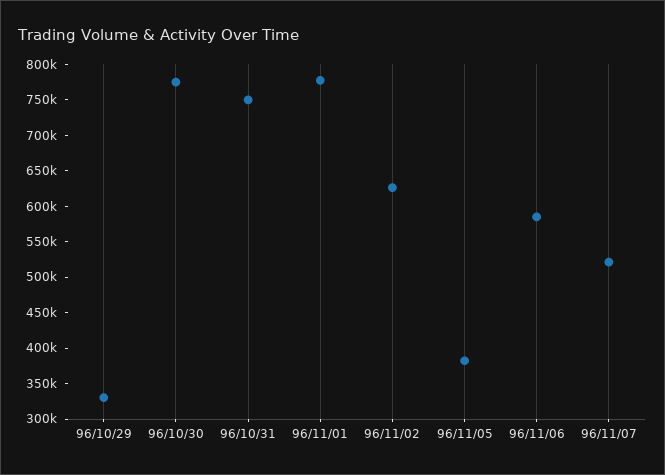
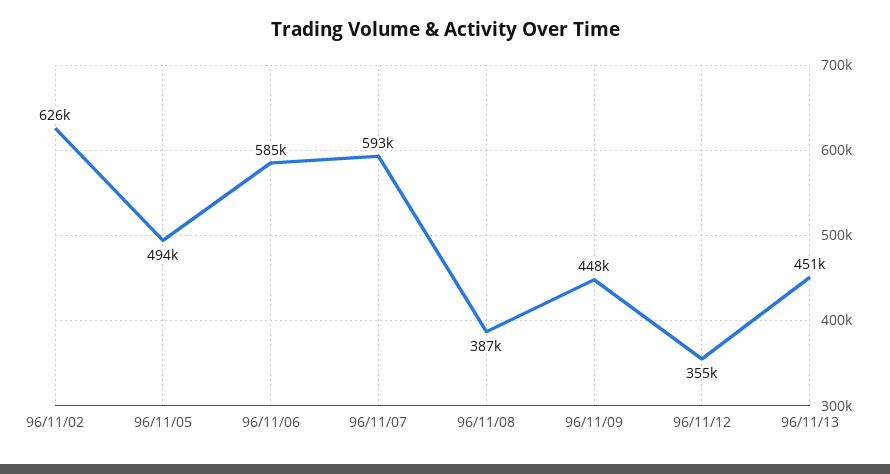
96/10/29: 325000 -> none
96/10/30: 775000 -> none
96/10/31: 750000 -> none
96/11/01: 775000 -> none
96/11/05: 375000 -> 494000
96/11/07: 525000 -> 593000
96/11/08: none -> 387000
96/11/09: none -> 448000
96/11/12: none -> 355000
96/11/13: none -> 451000

